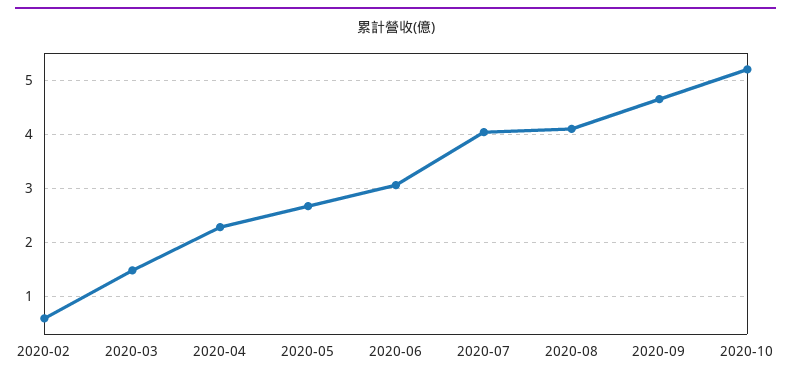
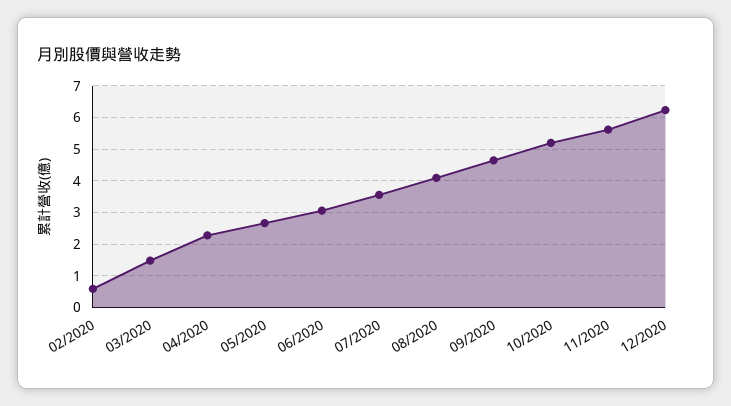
2020-07: 4 -> 3.6
11/2020: none -> 5.6
12/2020: none -> 6.2

